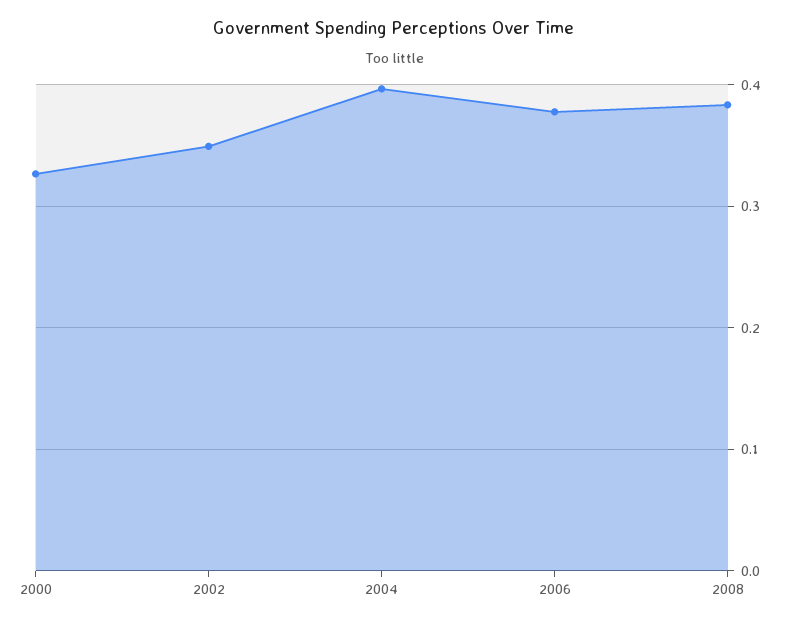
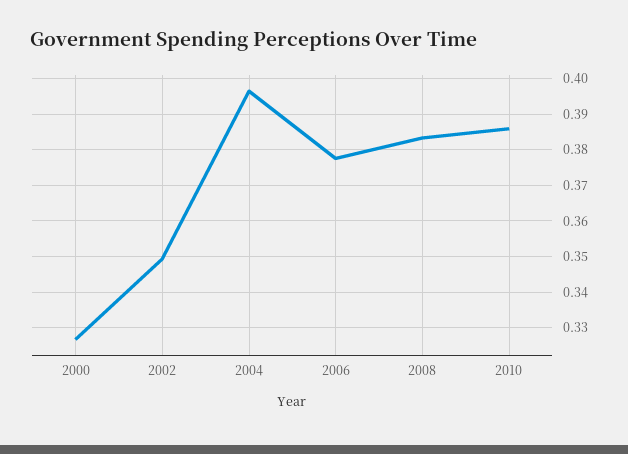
2010: none -> 0.386

